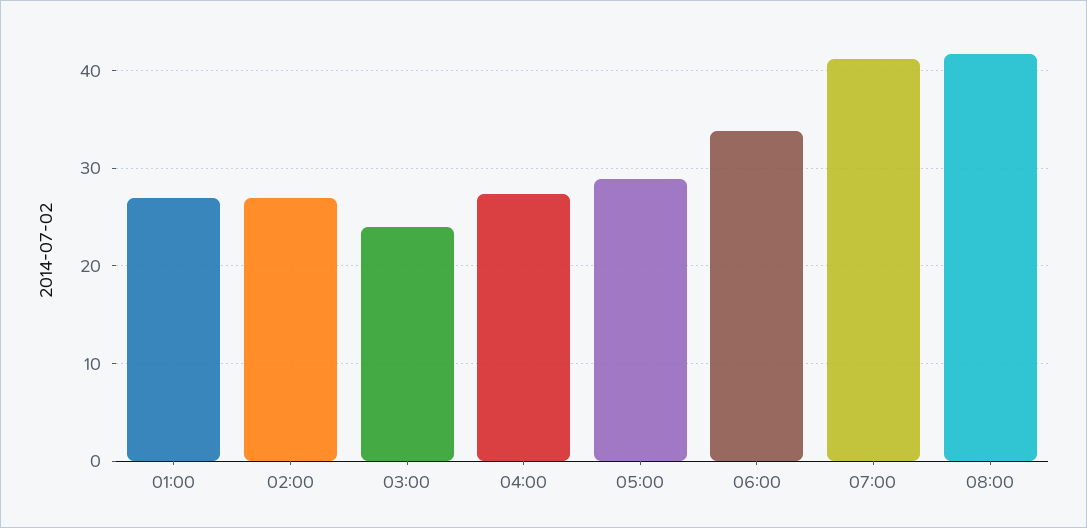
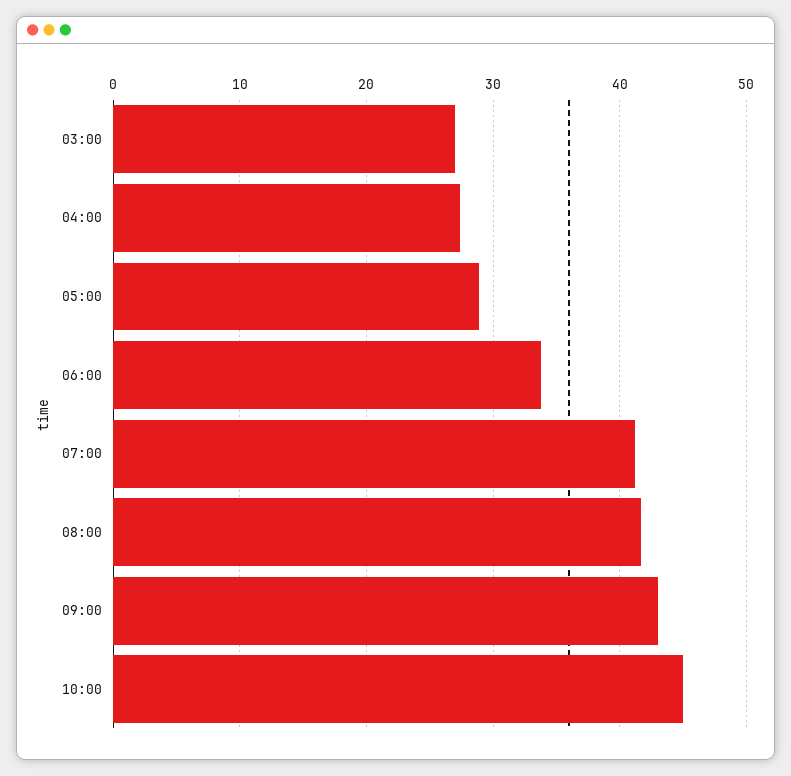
01:00: 27 -> none
02:00: 27 -> none
03:00: 24 -> 27
09:00: none -> 43
10:00: none -> 45

